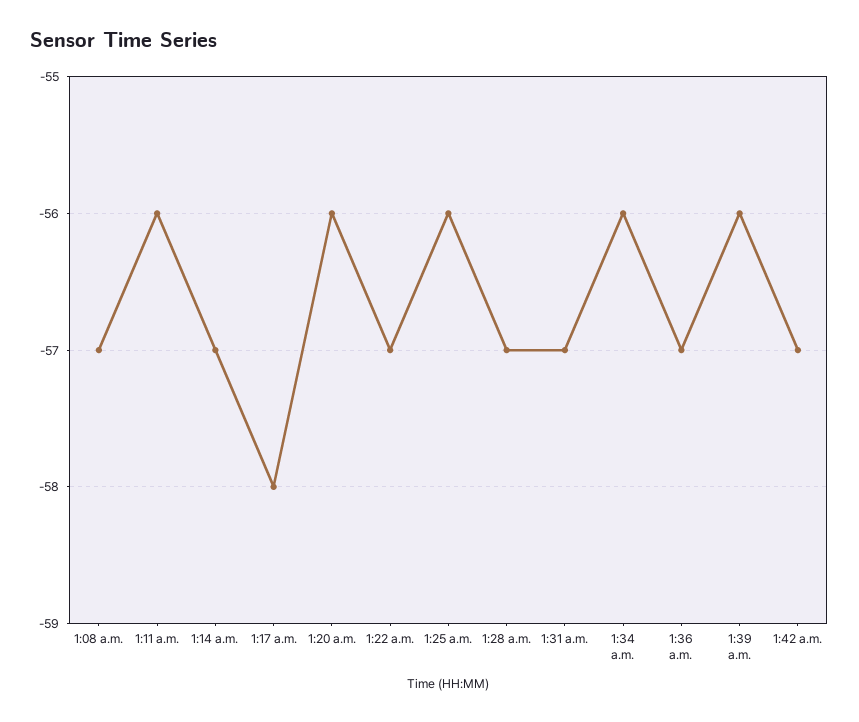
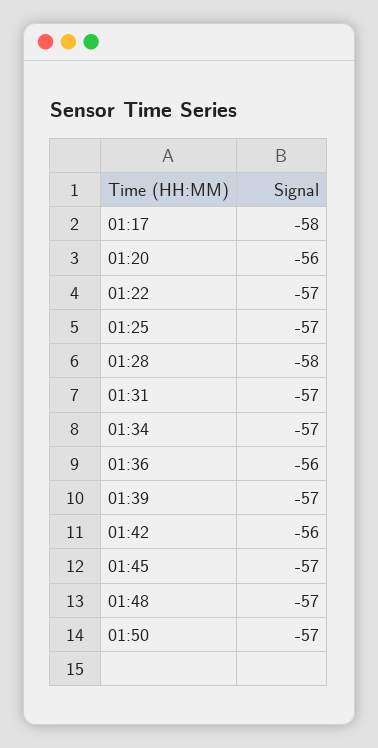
1:08 a.m.: -57 -> none
1:11 a.m.: -56 -> none
1:14 a.m.: -57 -> none
1:25 a.m.: -56 -> -57
1:28 a.m.: -57 -> -58
1:34 a.m.: -56 -> -57
1:36 a.m.: -57 -> -56
1:39 a.m.: -56 -> -57
1:42 a.m.: -57 -> -56
01:45: none -> -57
01:48: none -> -57
01:50: none -> -57

